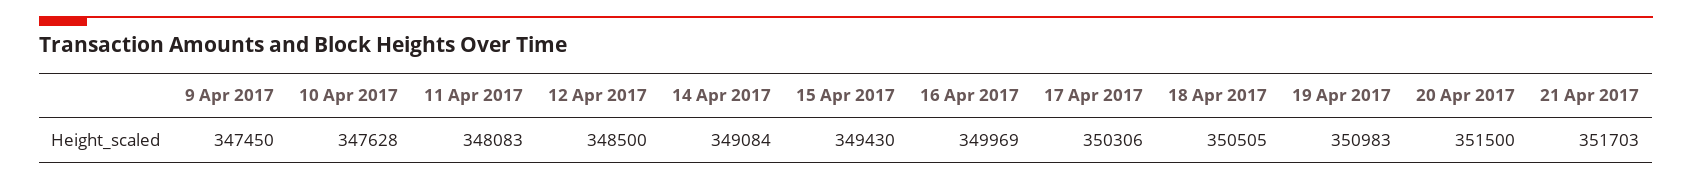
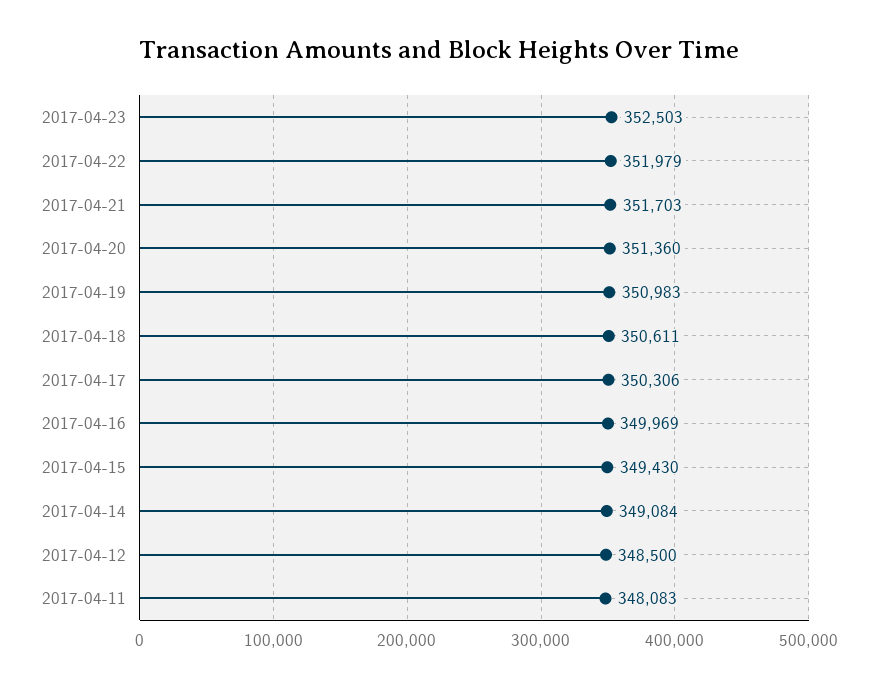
9 Apr 2017: 347450 -> none
10 Apr 2017: 347628 -> none
18 Apr 2017: 350505 -> 350611
20 Apr 2017: 351500 -> 351360
2017-04-23: none -> 352503
2017-04-22: none -> 351979

